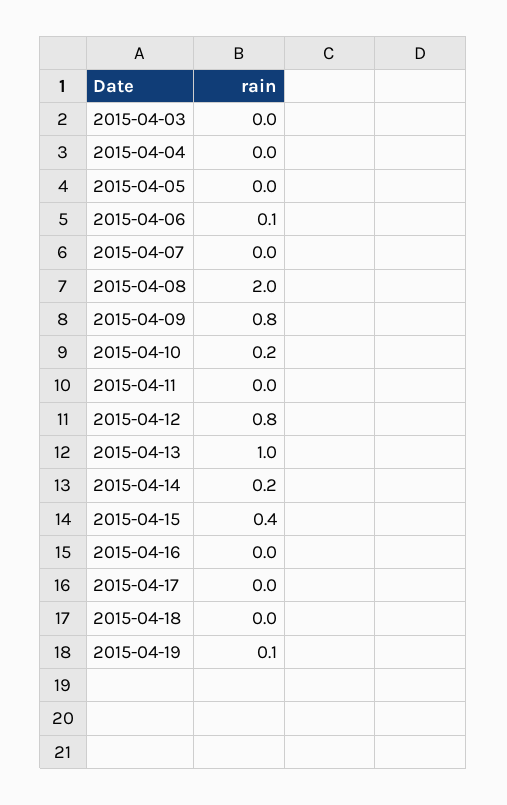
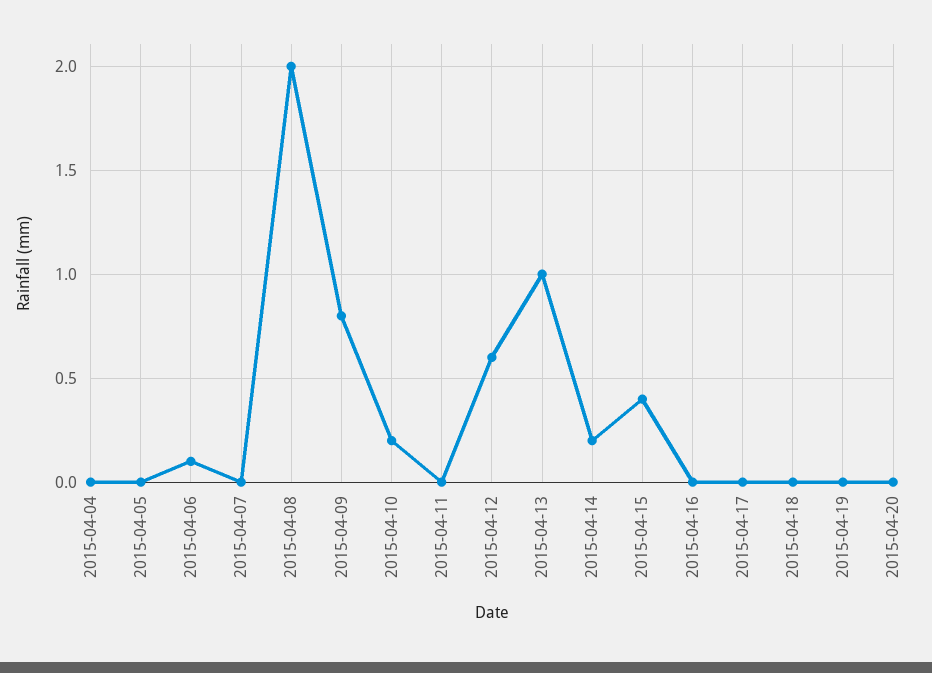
2015-04-03: 0 -> none
2015-04-12: 0.8 -> 0.6
2015-04-19: 0.1 -> 0
2015-04-20: none -> 0

